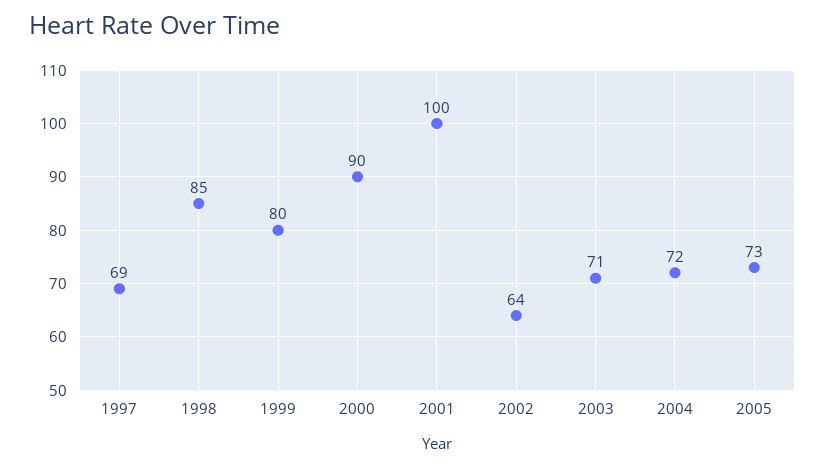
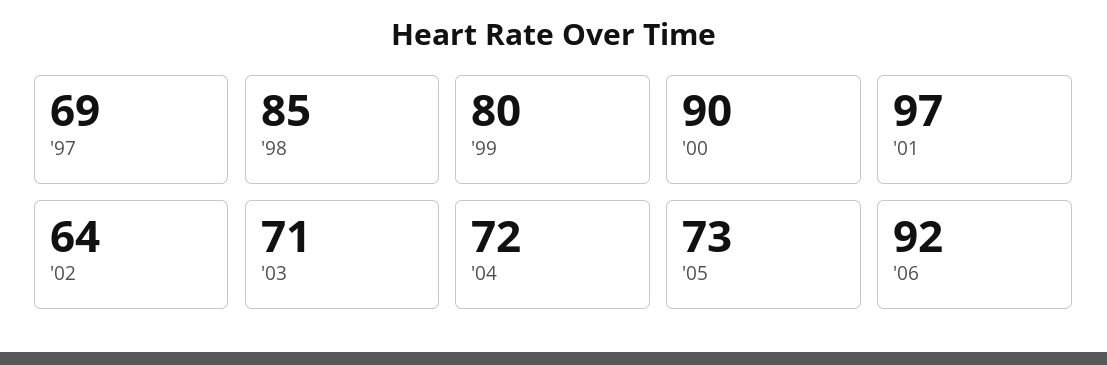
2001: 100 -> 97
'06: none -> 92

